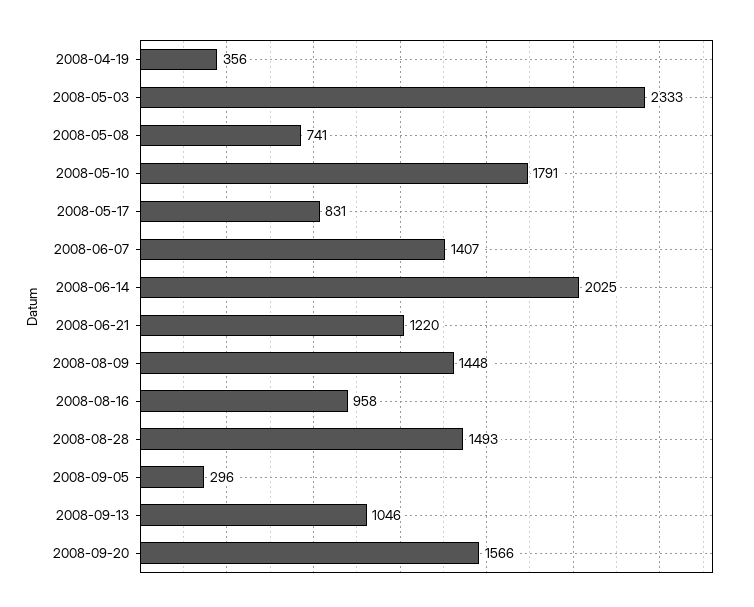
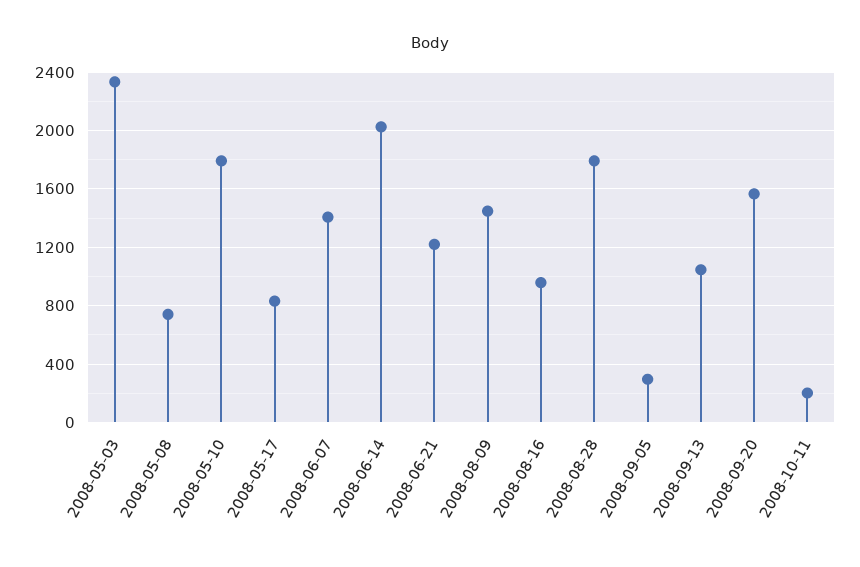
2008-04-19: 356 -> none
2008-08-28: 1493 -> 1800
2008-10-11: none -> 200

